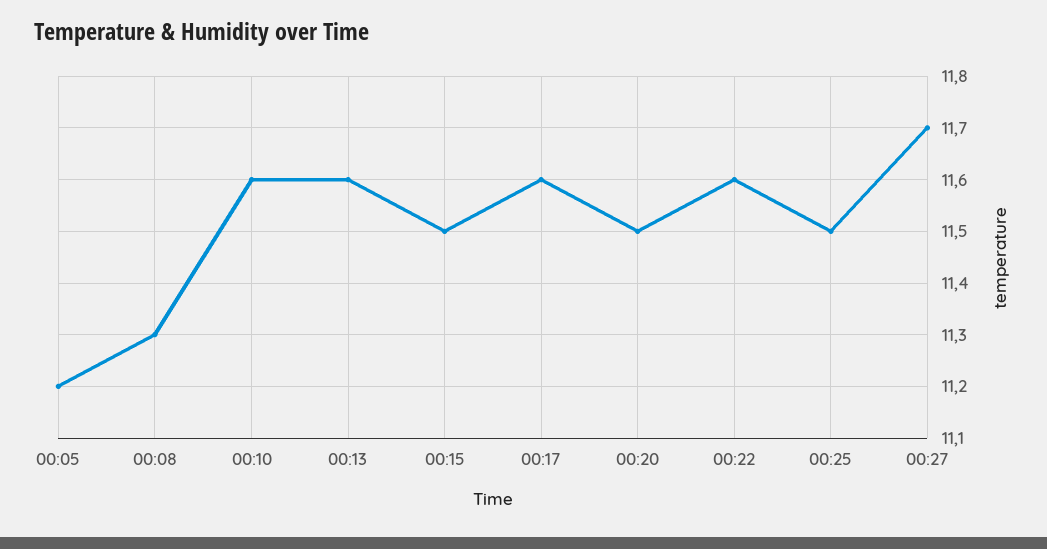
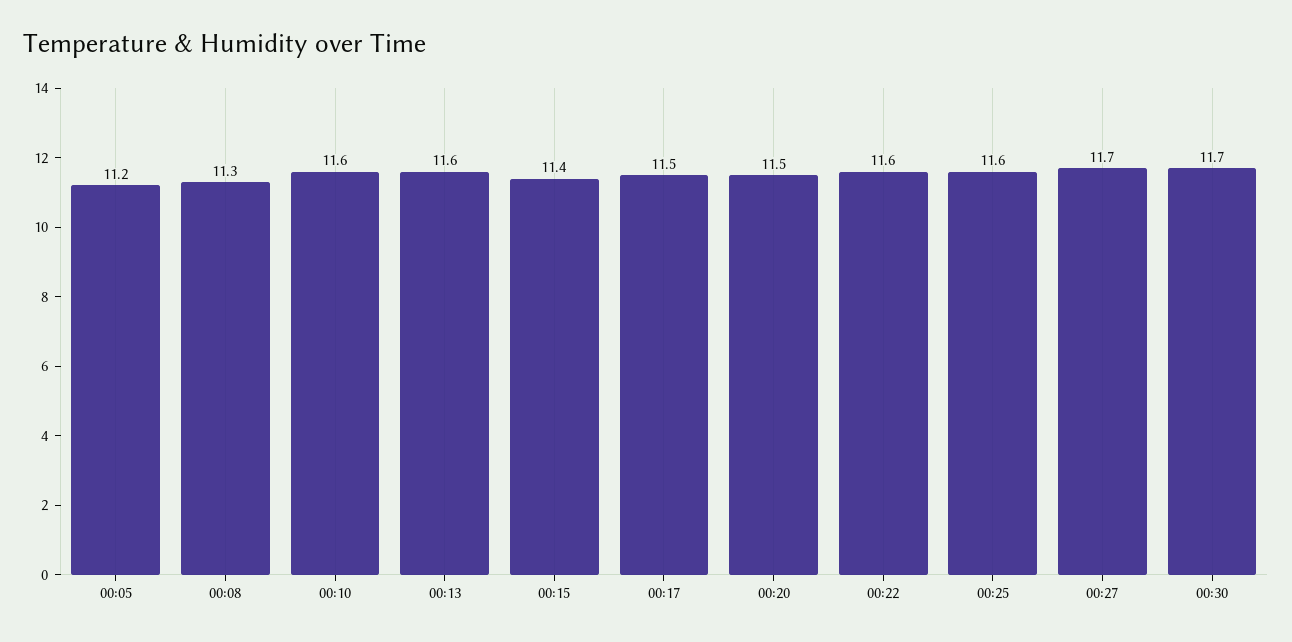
00:15: 11.5 -> 11.4
00:17: 11.6 -> 11.5
00:25: 11.5 -> 11.6
00:30: none -> 11.7

